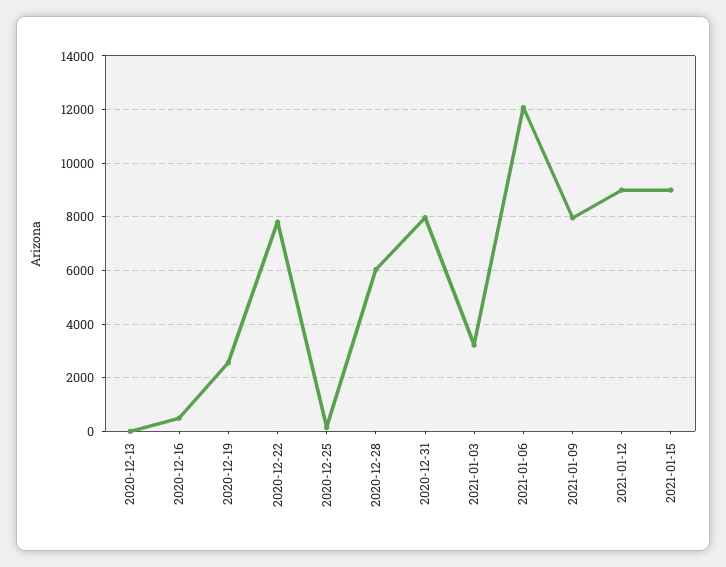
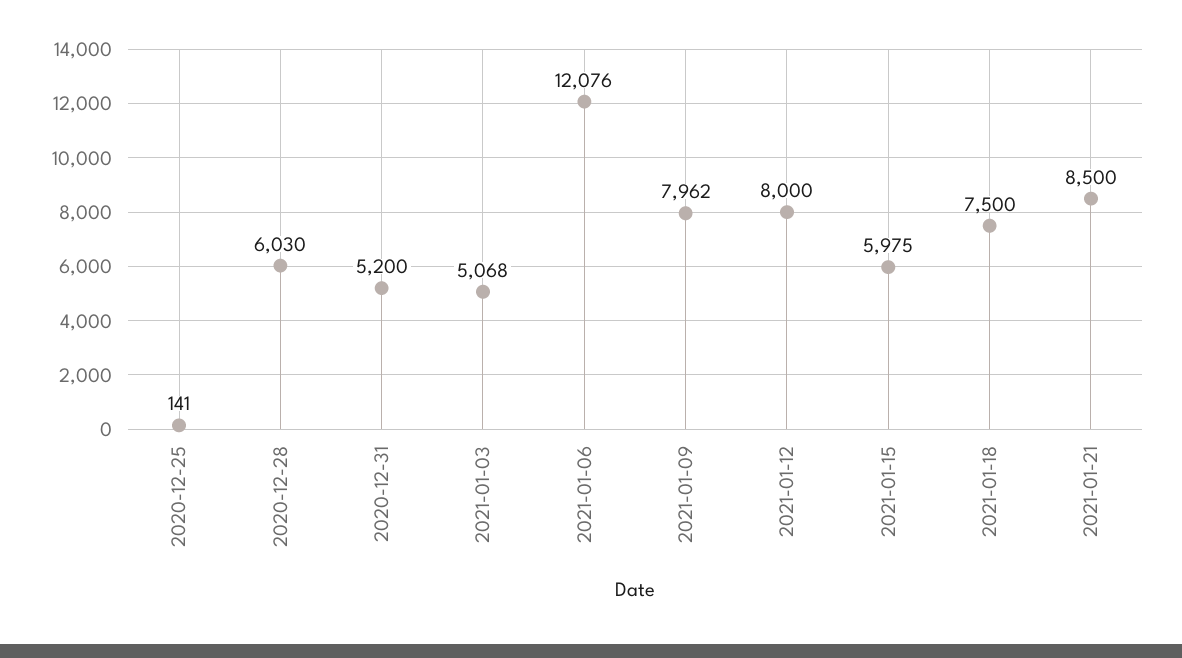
2020-12-13: 0 -> none
2020-12-16: 500 -> none
2020-12-19: 2500 -> none
2020-12-22: 7750 -> none
2020-12-31: 8000 -> 5200
2021-01-03: 3250 -> 5068
2021-01-12: 9000 -> 8000
2021-01-15: 9000 -> 5975
2021-01-18: none -> 7500
2021-01-21: none -> 8500

